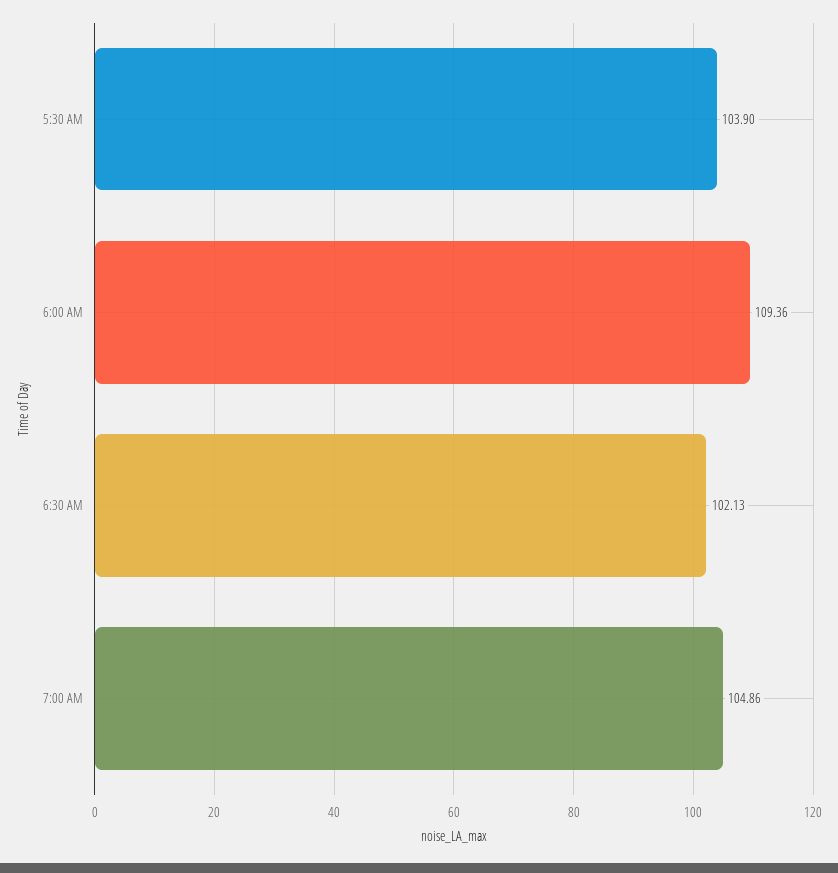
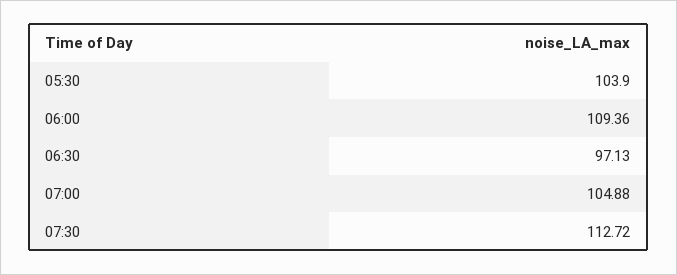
6:30 AM: 102.13 -> 97.13
7:00 AM: 104.86 -> 104.88
07:30: none -> 112.72

